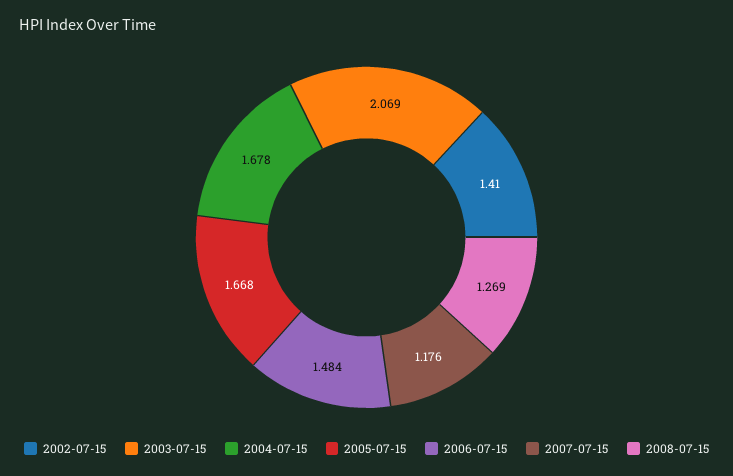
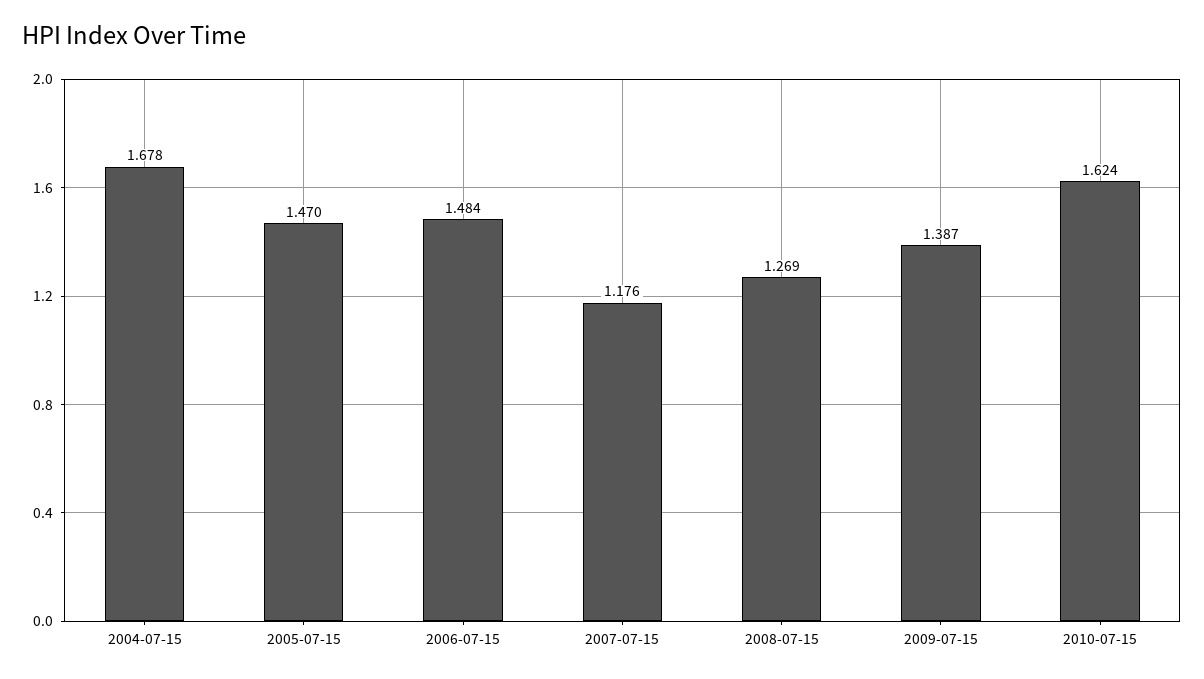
2002-07-15: 1.41 -> none
2003-07-15: 2.069 -> none
2005-07-15: 1.668 -> 1.47
2009-07-15: none -> 1.387
2010-07-15: none -> 1.624

